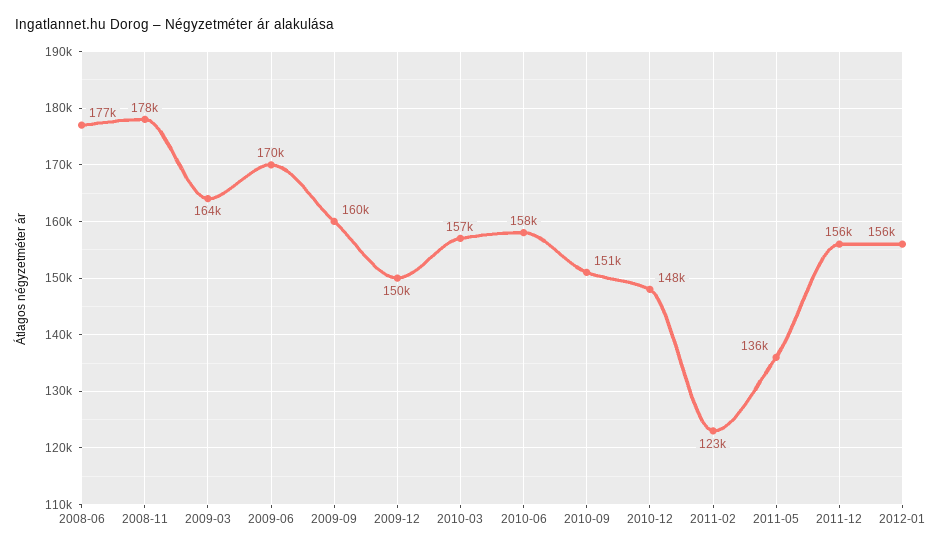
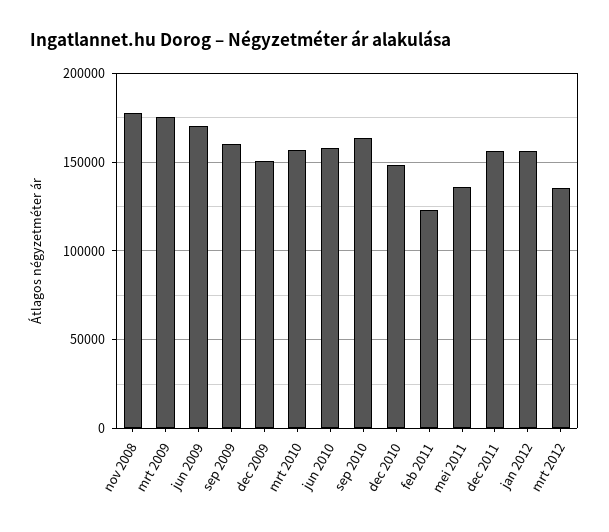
2008-06: 177000 -> none
2009-03: 164000 -> 175000
2010-09: 151000 -> 165000
mrt 2012: none -> 135000

